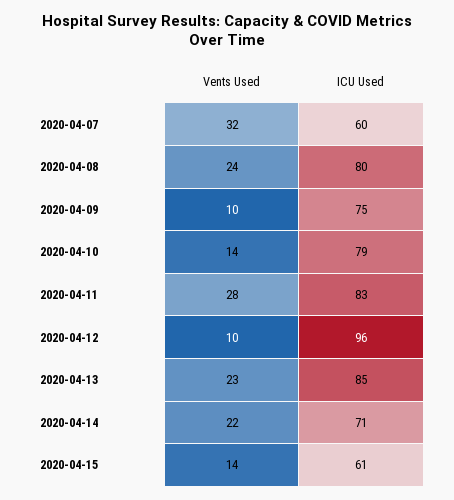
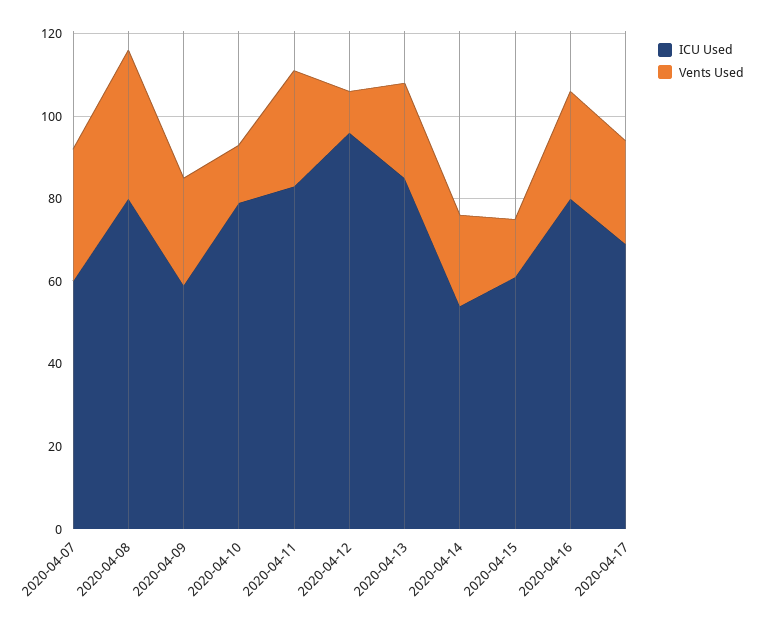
Vents Used, 2020-04-08: 24 -> 35
Vents Used, 2020-04-09: 10 -> 25
ICU Used, 2020-04-09: 75 -> 60
ICU Used, 2020-04-14: 71 -> 55
ICU Used, 2020-04-16: none -> 80
Vents Used, 2020-04-16: none -> 25
ICU Used, 2020-04-17: none -> 70
Vents Used, 2020-04-17: none -> 25

